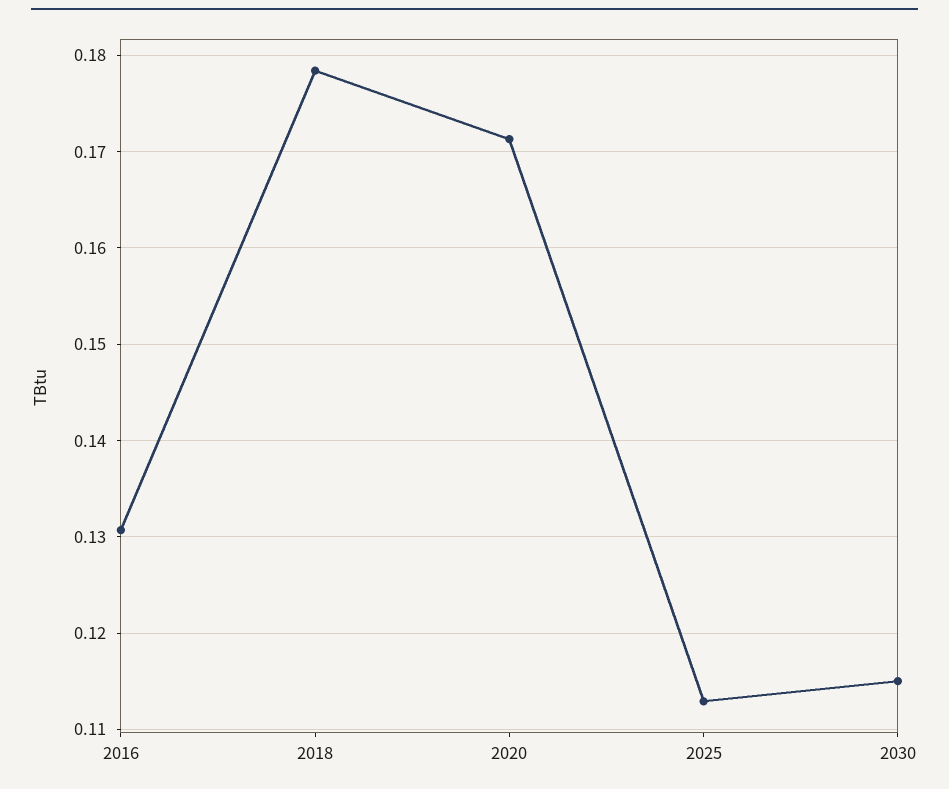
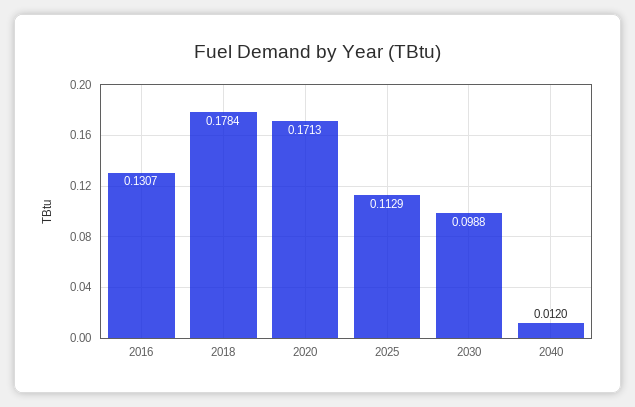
2030: 0.115 -> 0.0988
2040: none -> 0.012

